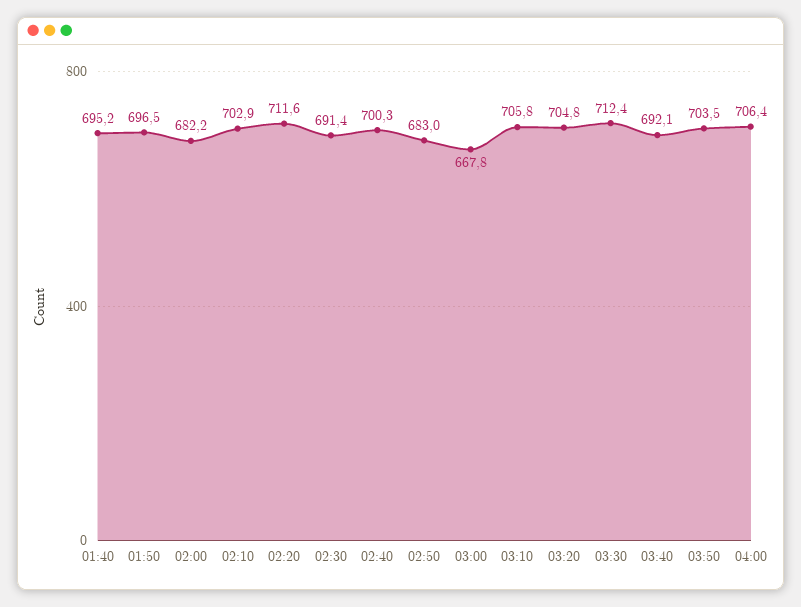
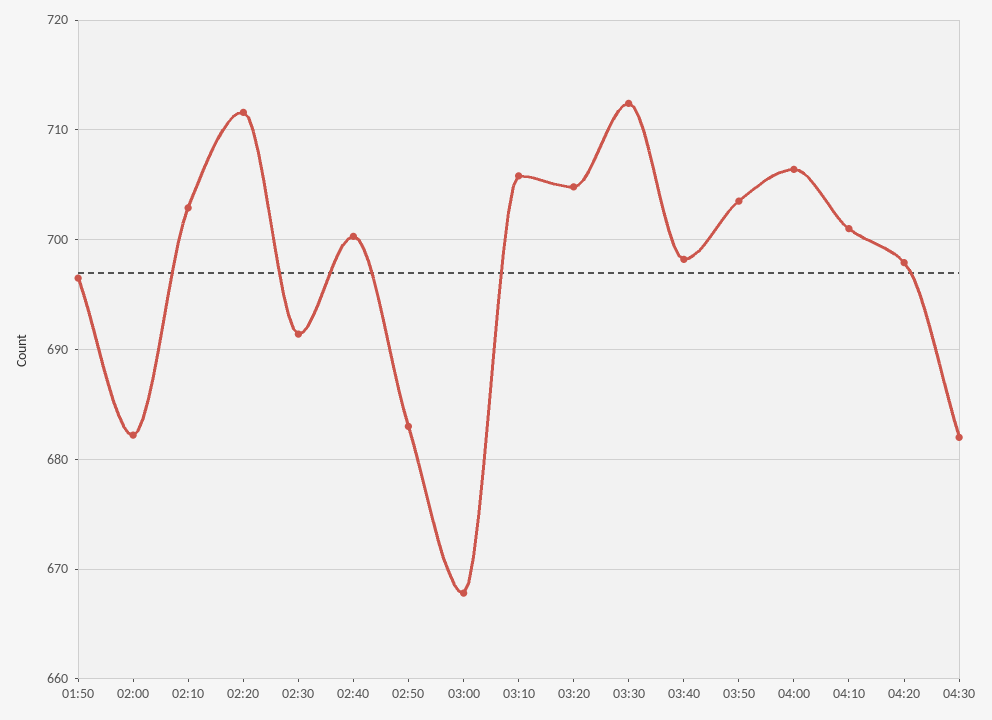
01:40: 695.2 -> none
03:40: 692.1 -> 698
04:10: none -> 701
04:20: none -> 698
04:30: none -> 682

